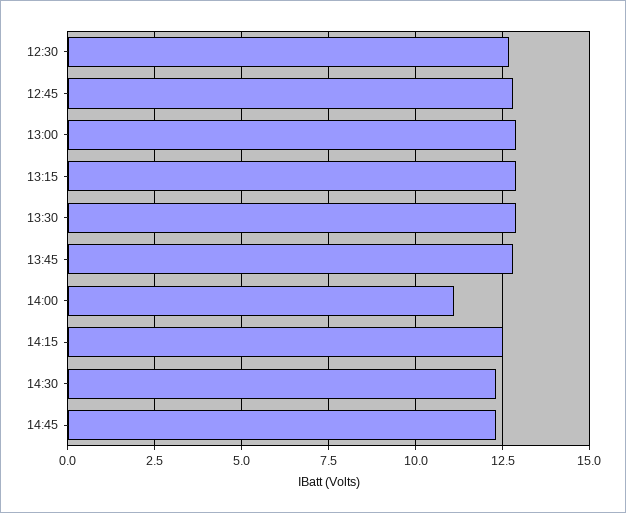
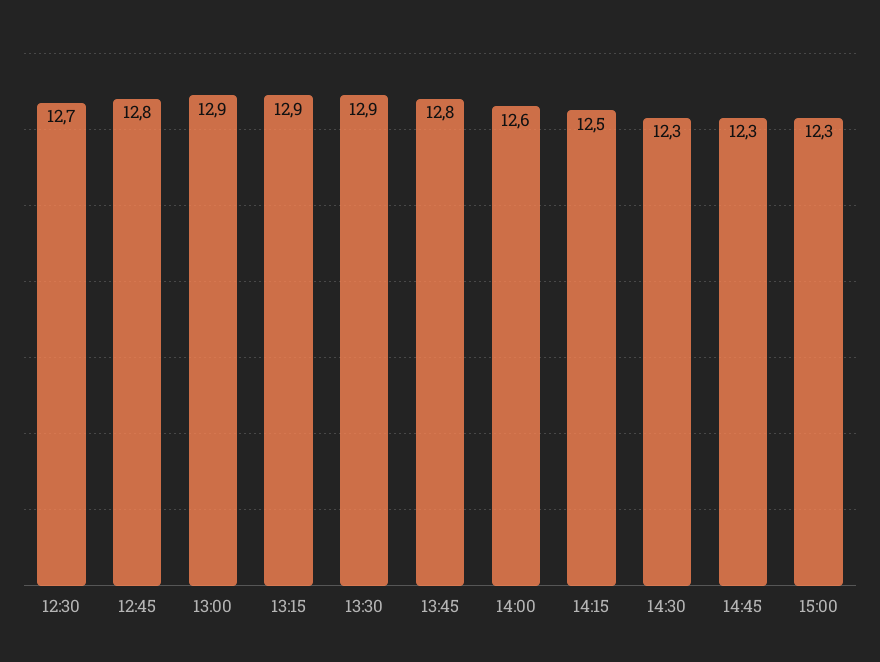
14:00: 11 -> 12.6
15:00: none -> 12.3

